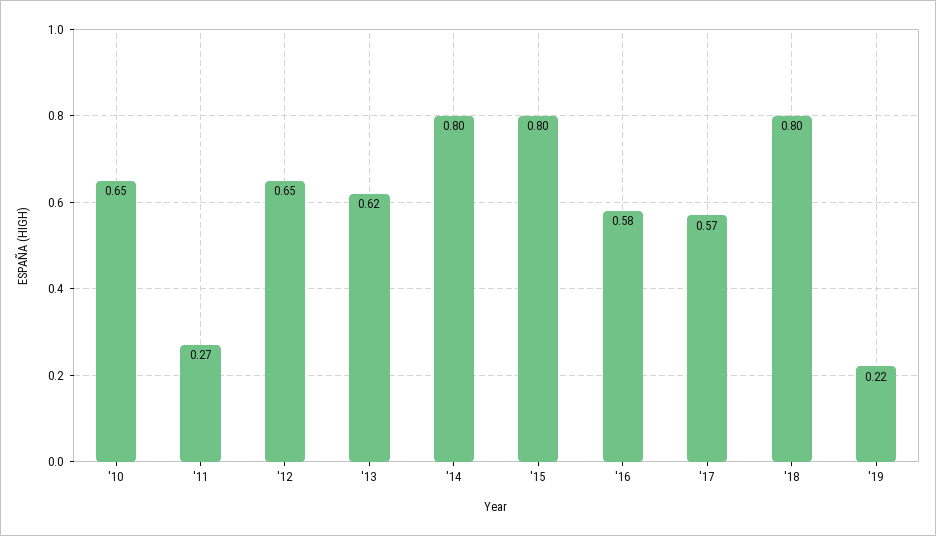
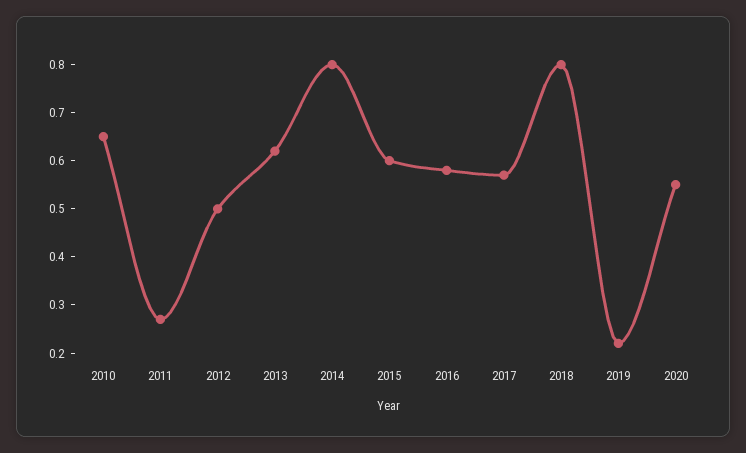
'12: 0.65 -> 0.5
'15: 0.8 -> 0.6
2020: none -> 0.55

